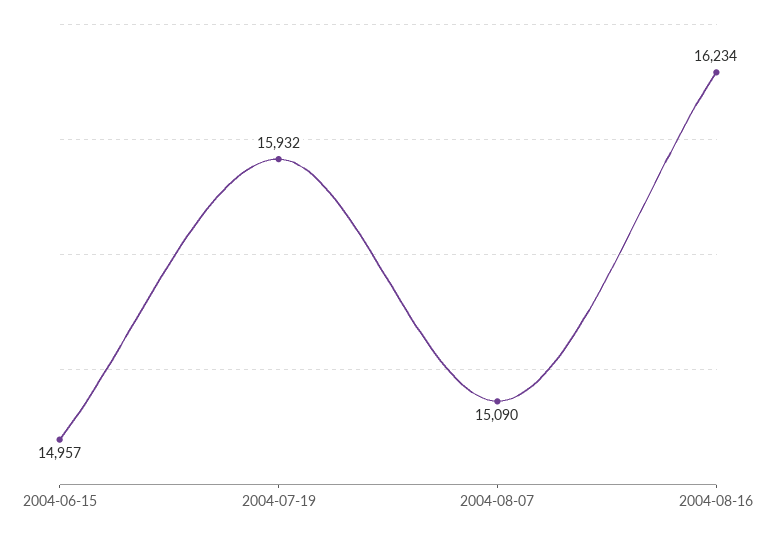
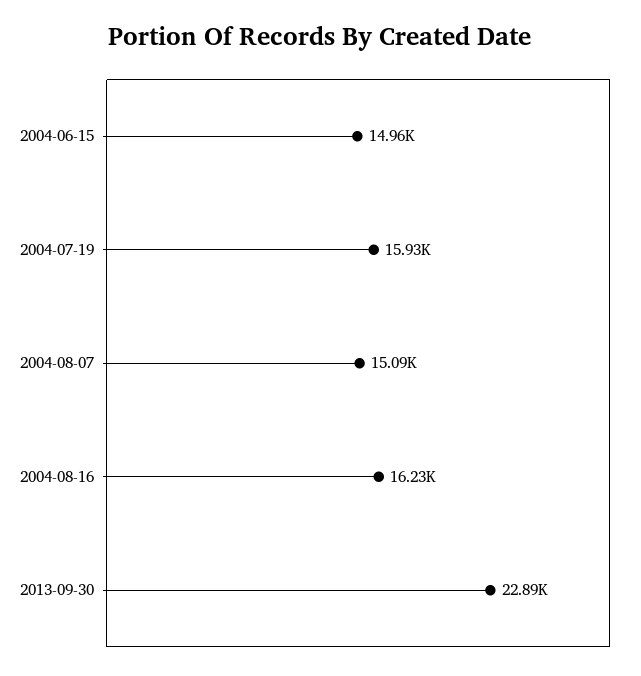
2013-09-30: none -> 22890

